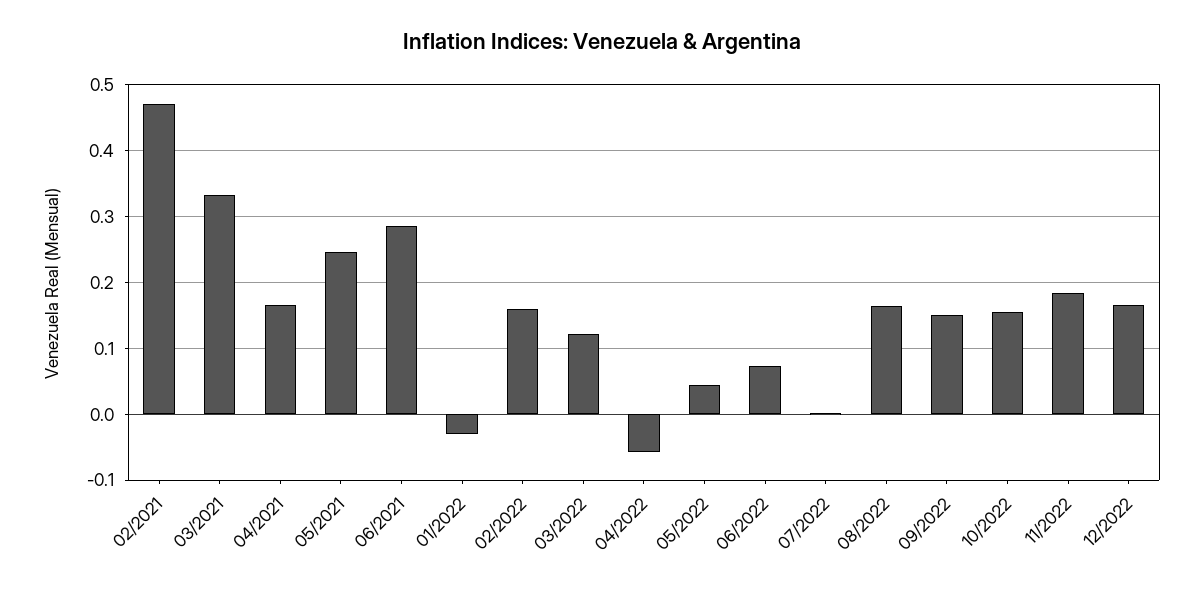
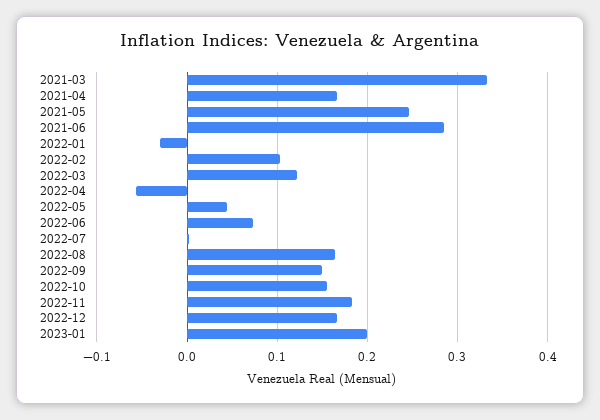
02/2021: 0.47 -> none
02/2022: 0.16 -> 0.1
2023-01: none -> 0.2

